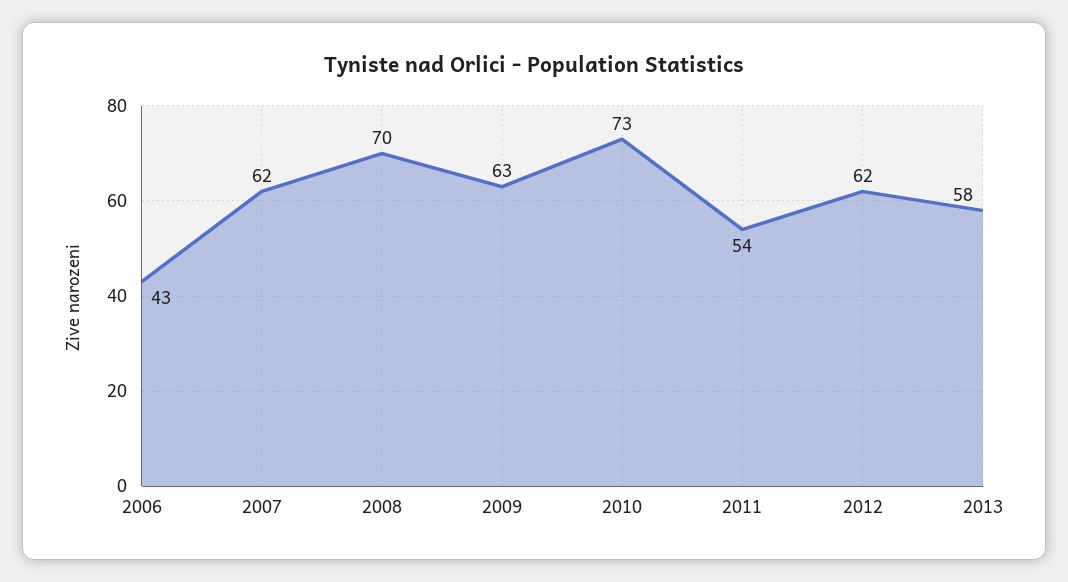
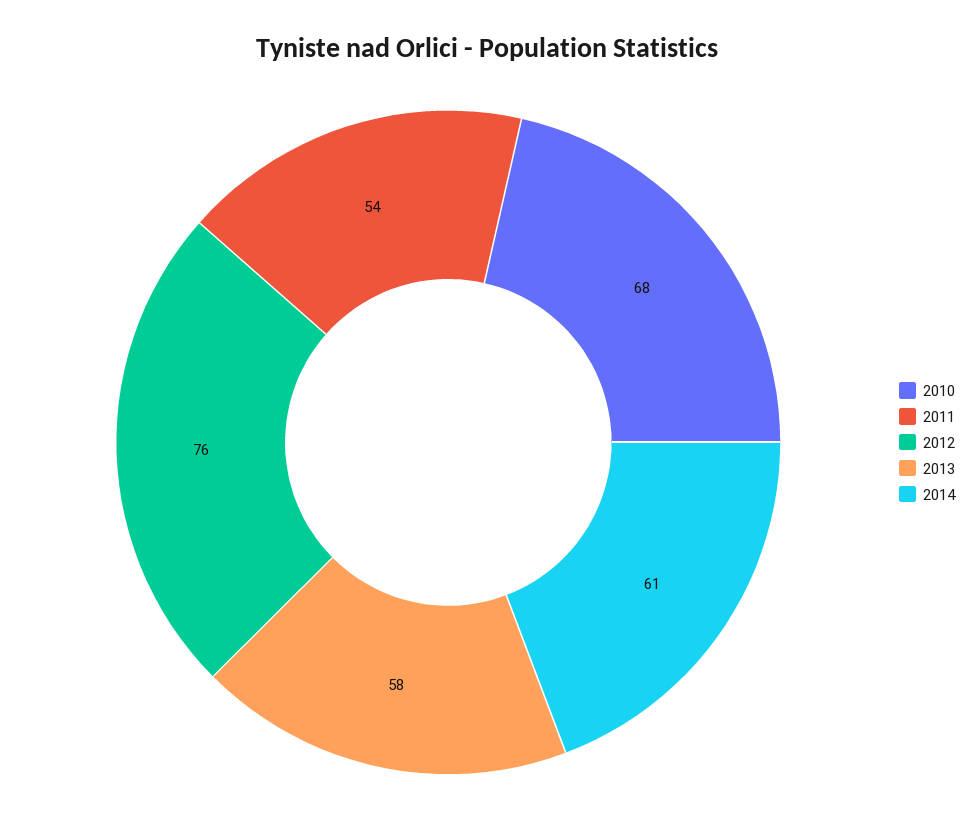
2006: 43 -> none
2007: 62 -> none
2008: 70 -> none
2009: 63 -> none
2010: 73 -> 68
2012: 62 -> 76
2014: none -> 61

